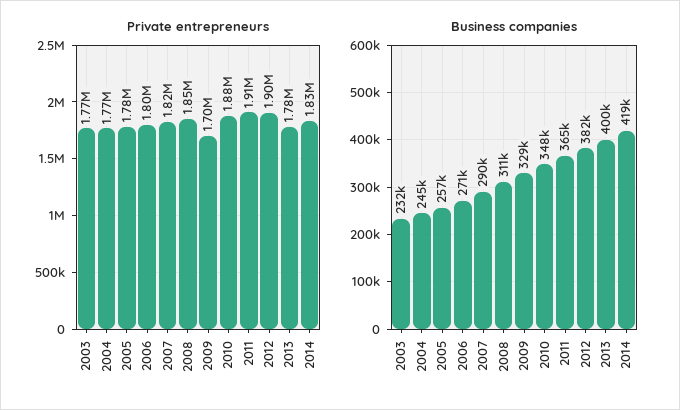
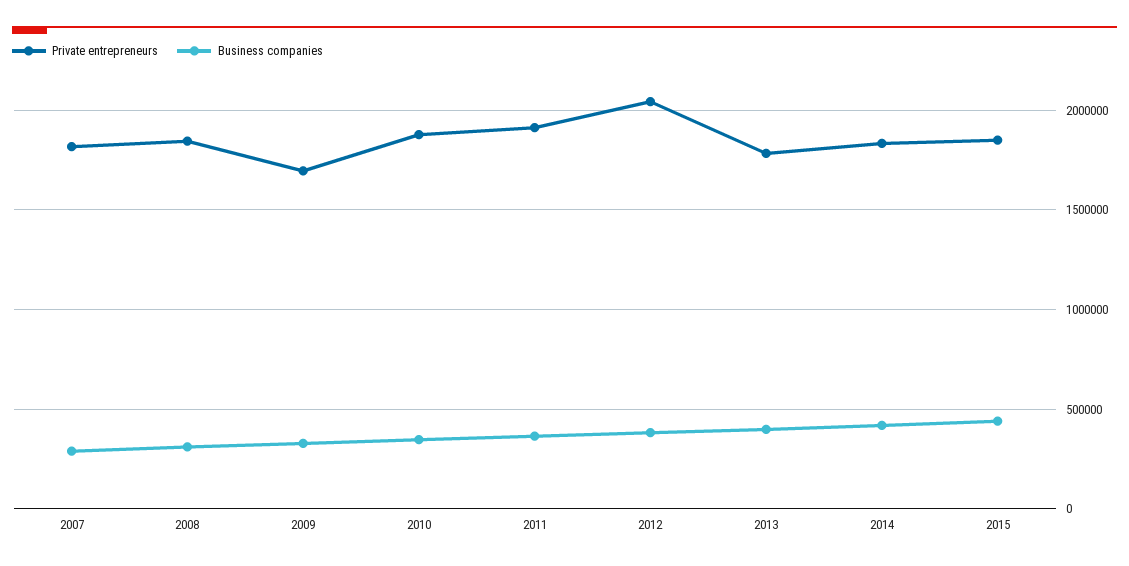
Private entrepreneurs, 2003: 1770000 -> none
Private entrepreneurs, 2004: 1770000 -> none
Private entrepreneurs, 2005: 1780000 -> none
Private entrepreneurs, 2006: 1800000 -> none
Private entrepreneurs, 2012: 1900000 -> 2050000
Business companies, 2003: 232000 -> none
Business companies, 2004: 245000 -> none
Business companies, 2005: 257000 -> none
Business companies, 2006: 271000 -> none
Private entrepreneurs, 2015: none -> 1850000
Business companies, 2015: none -> 450000

